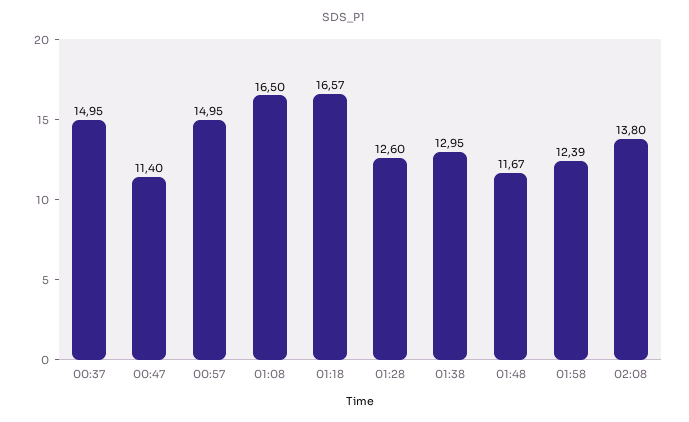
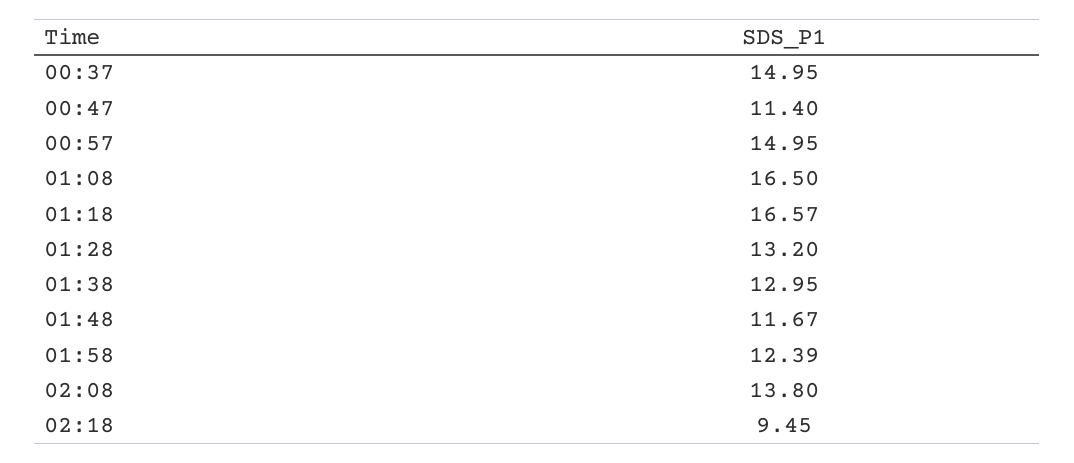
01:28: 12.6 -> 13.2
02:18: none -> 9.45

